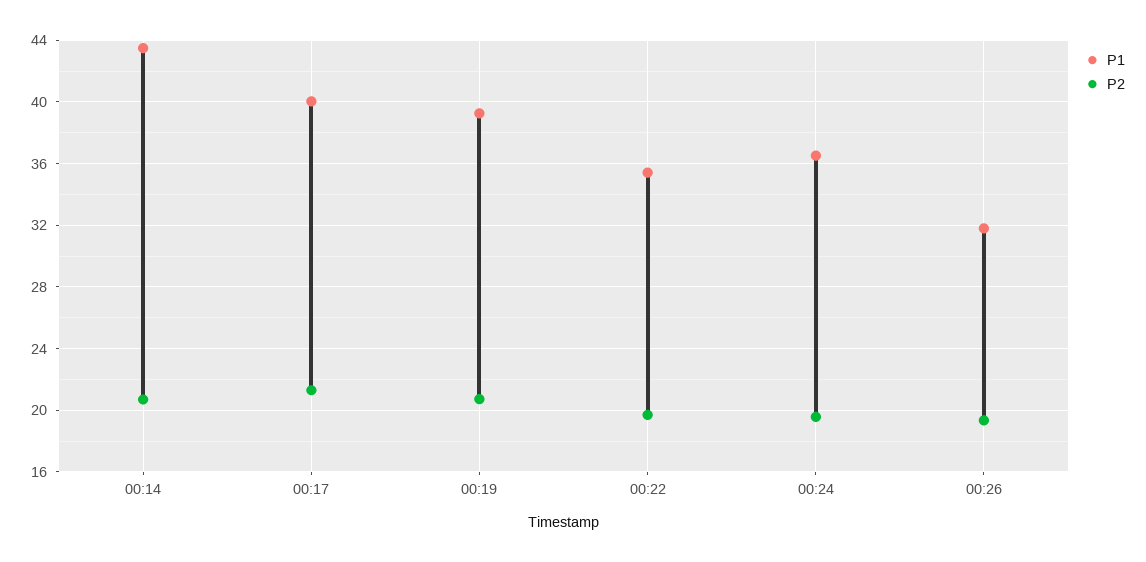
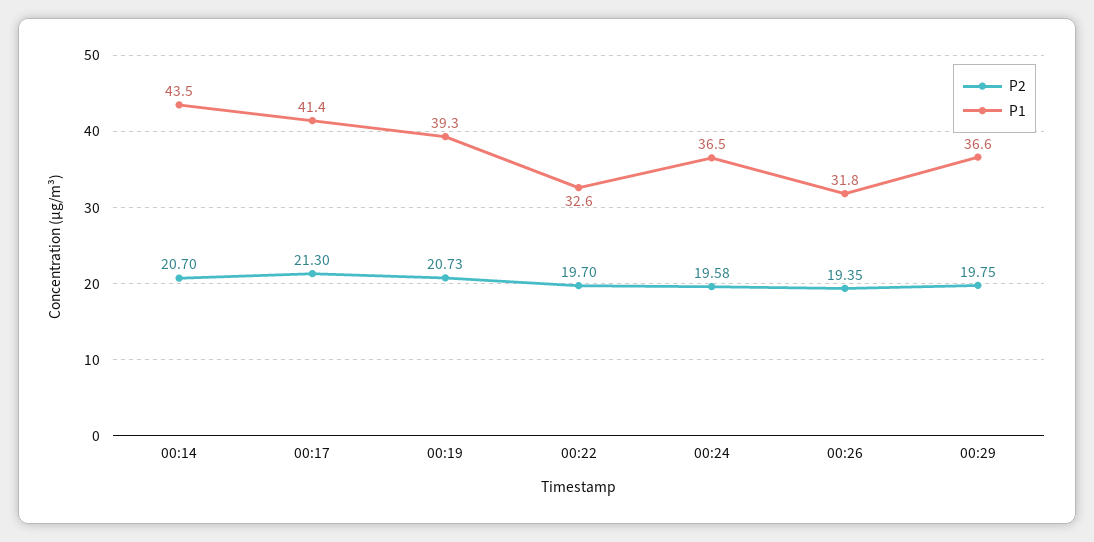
P1, 00:17: 40 -> 41.4
P1, 00:22: 35.5 -> 32.6
P2, 00:29: none -> 19.75
P1, 00:29: none -> 36.6

